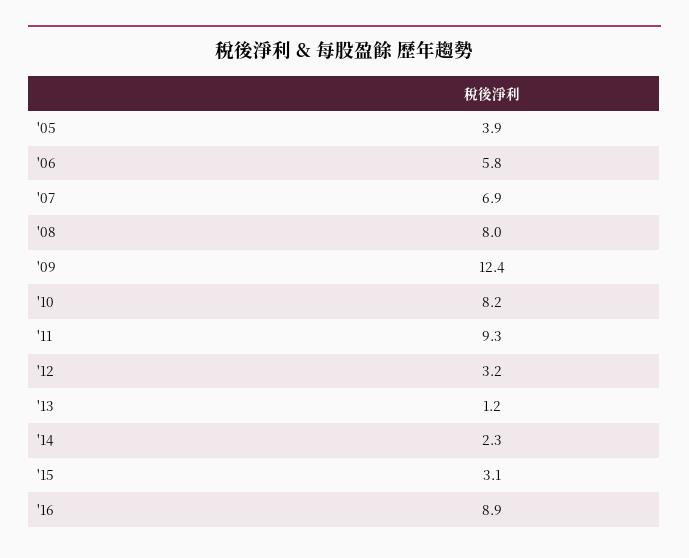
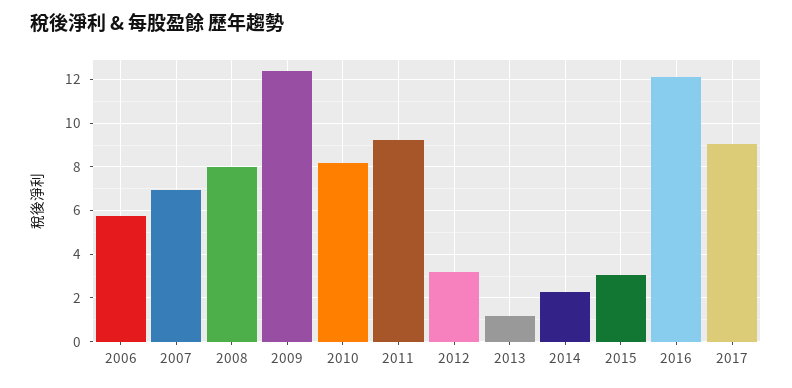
'05: 3.9 -> none
'16: 8.9 -> 12
2017: none -> 9

